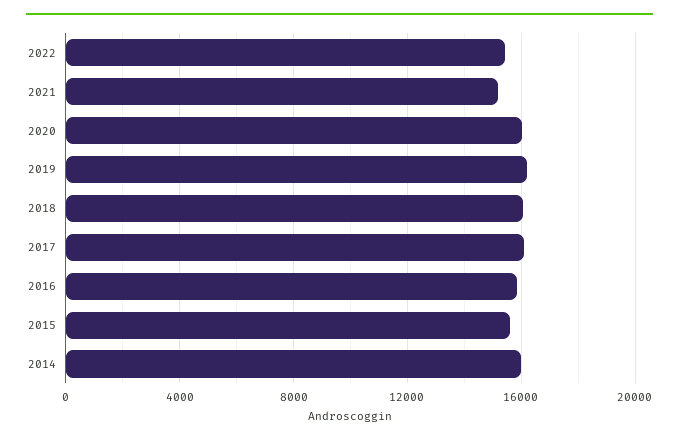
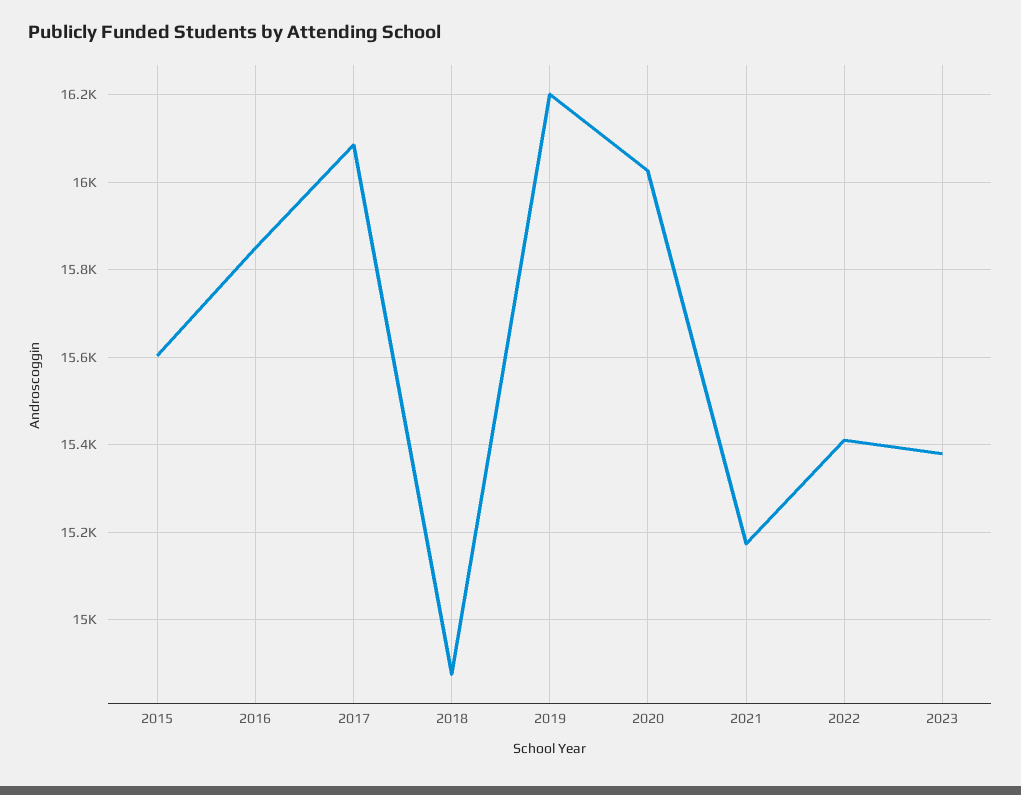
2018: 16000 -> 14880
2014: 16000 -> none
2023: none -> 15380

